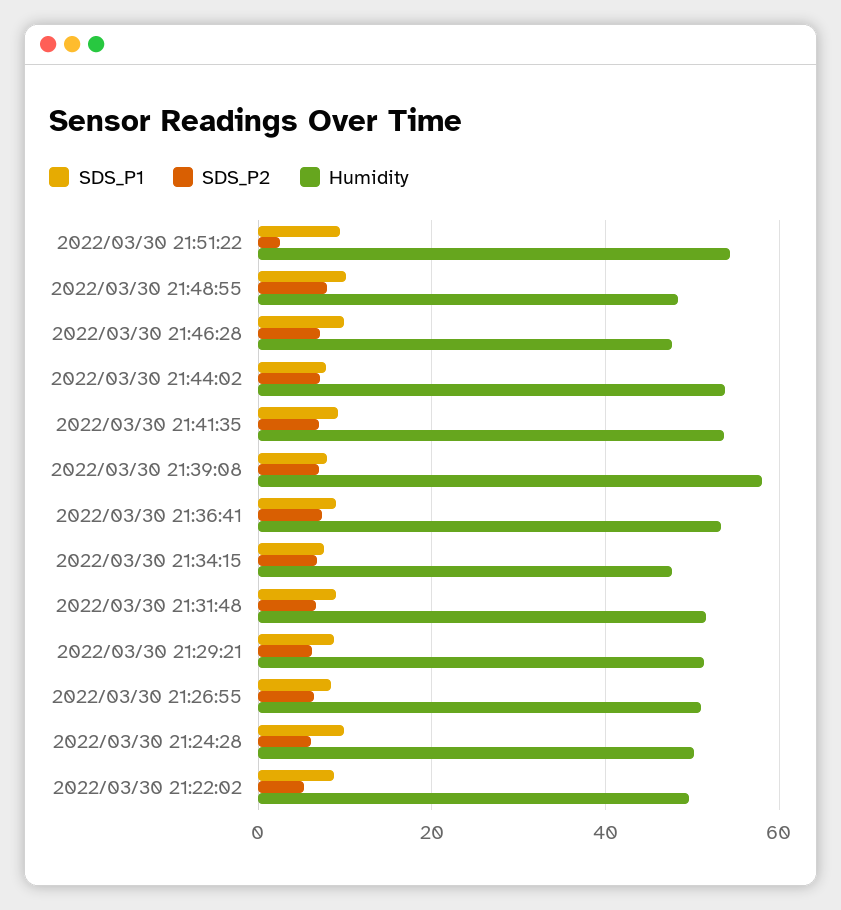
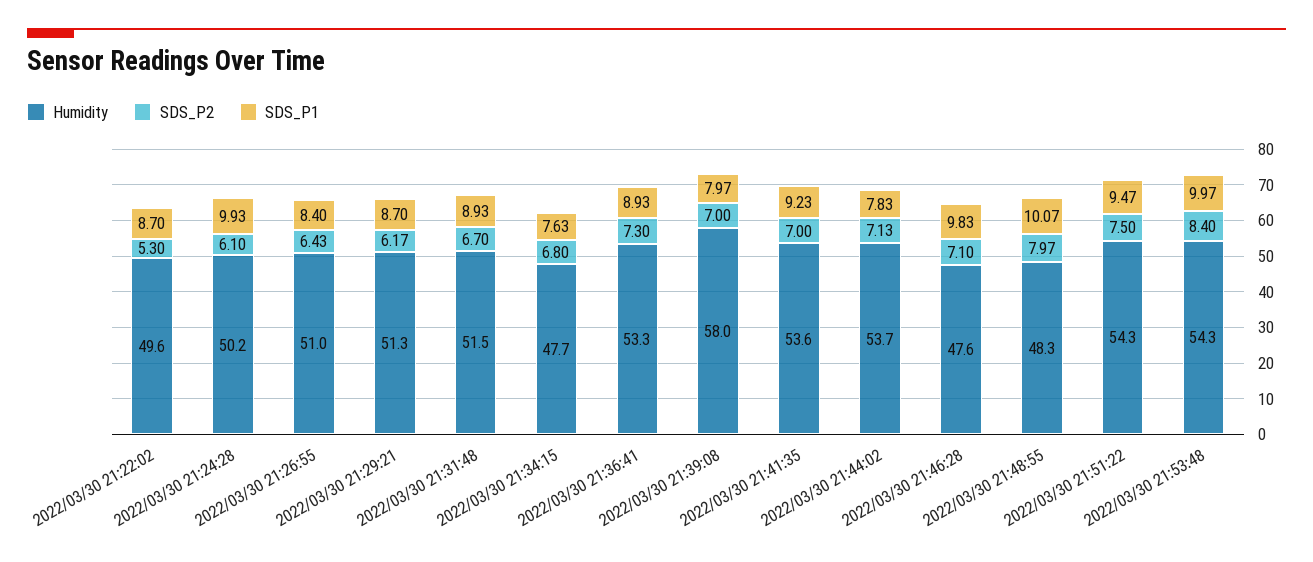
SDS_P2, 2022/03/30 21:51:22: 2 -> 7.5
Humidity, 2022/03/30 21:53:48: none -> 54.3
SDS_P2, 2022/03/30 21:53:48: none -> 8.4
SDS_P1, 2022/03/30 21:53:48: none -> 9.97

